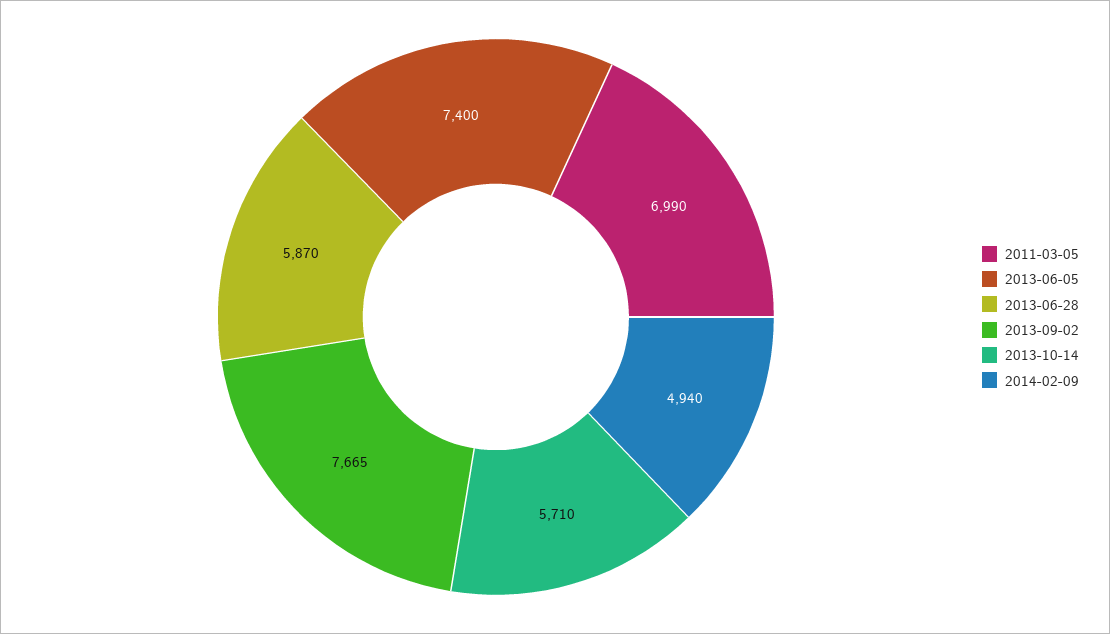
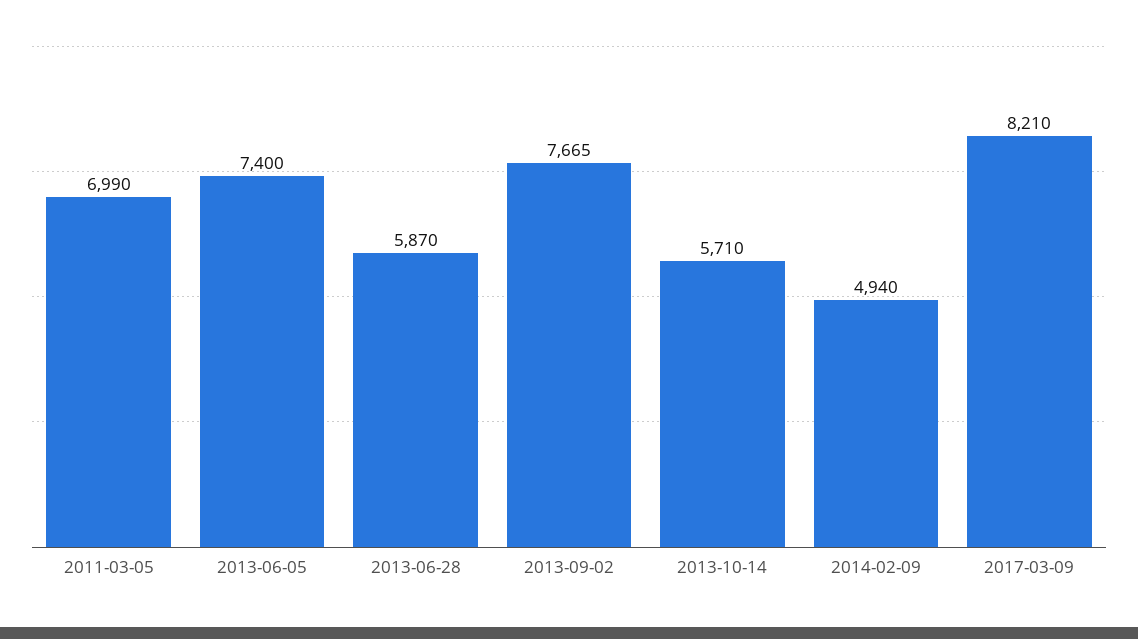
2017-03-09: none -> 8210

